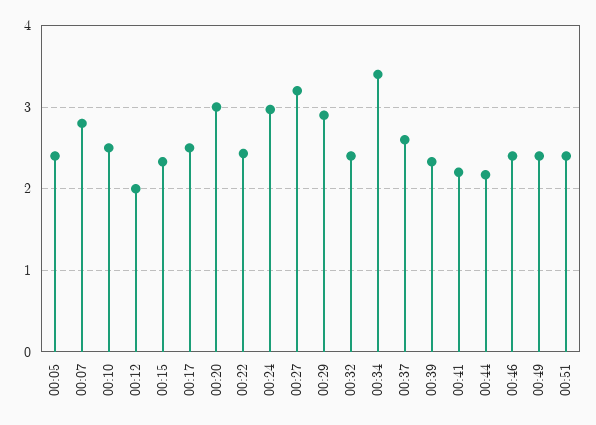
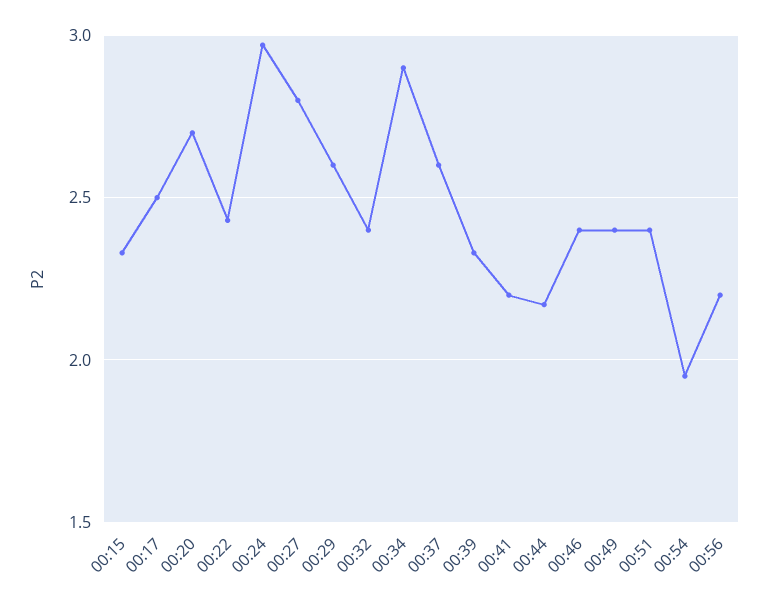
00:05: 2.4 -> none
00:07: 2.8 -> none
00:10: 2.5 -> none
00:12: 2 -> none
00:20: 3 -> 2.7
00:27: 3.2 -> 2.8
00:29: 2.9 -> 2.6
00:34: 3.4 -> 2.9
00:54: none -> 1.95
00:56: none -> 2.2

